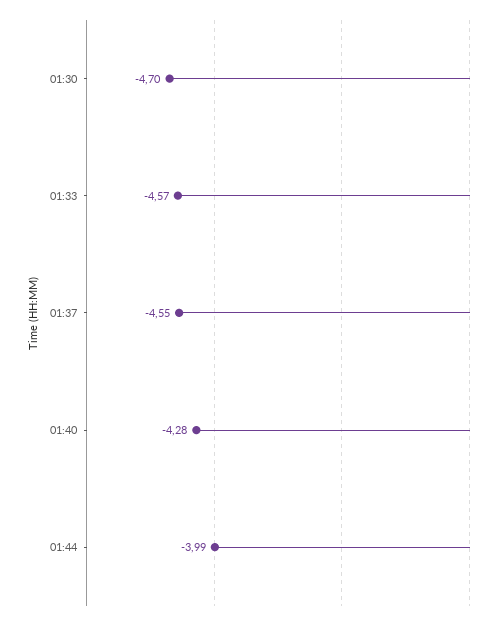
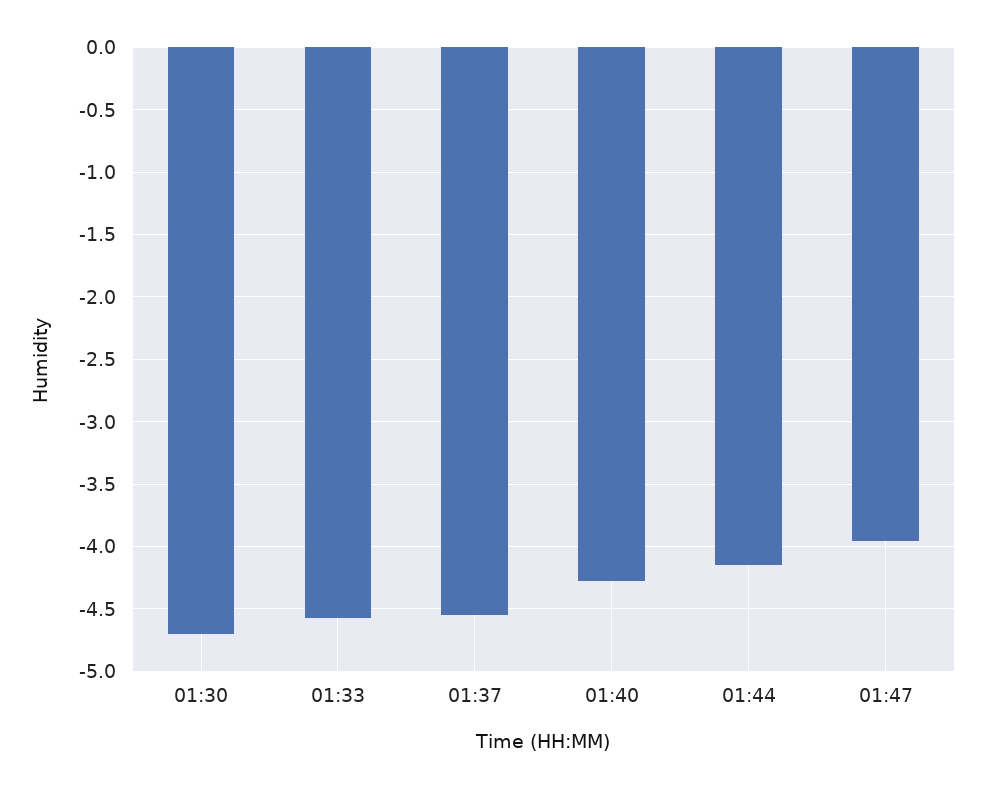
01:44: -3.99 -> -4.15
01:47: none -> -3.95

